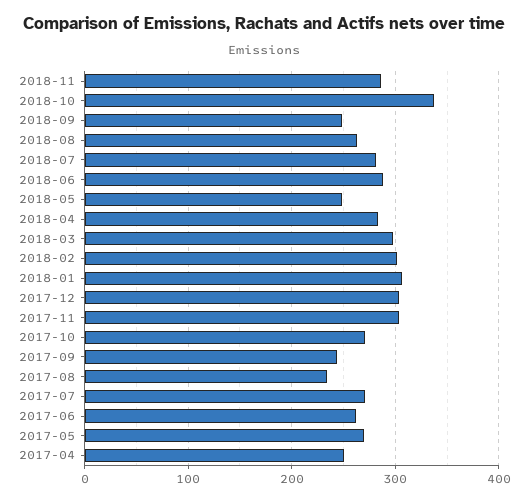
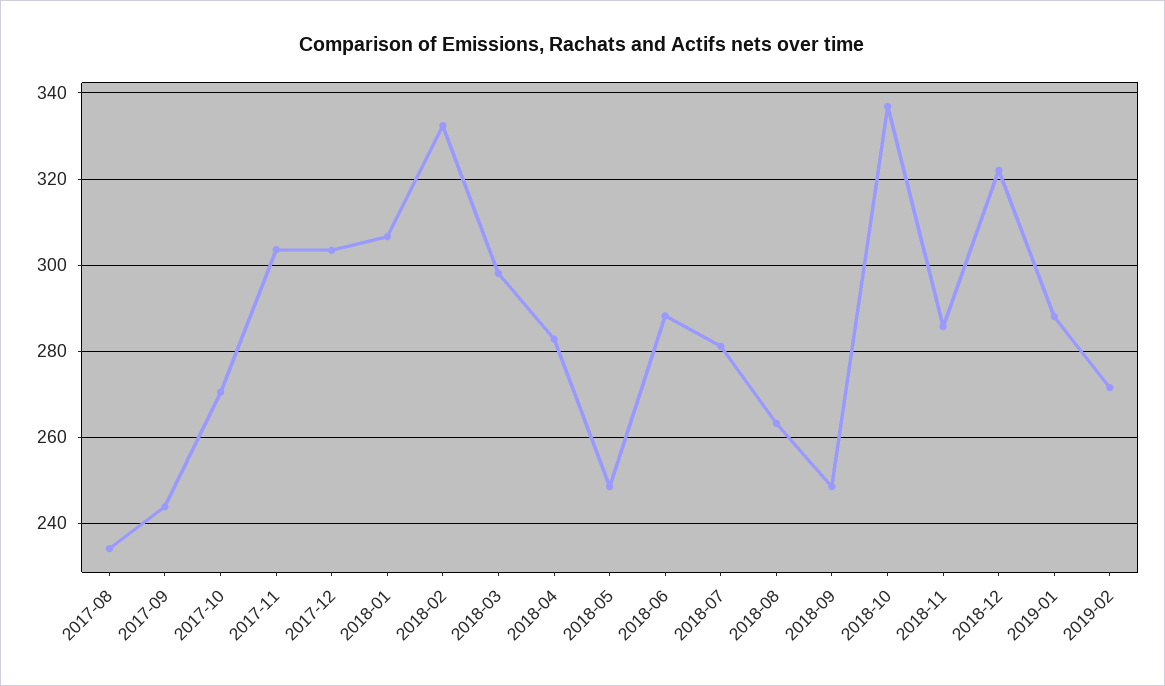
2018-02: 300 -> 332
2017-07: 270 -> none
2017-06: 260 -> none
2017-05: 270 -> none
2017-04: 250 -> none
2018-12: none -> 322
2019-01: none -> 288
2019-02: none -> 272

